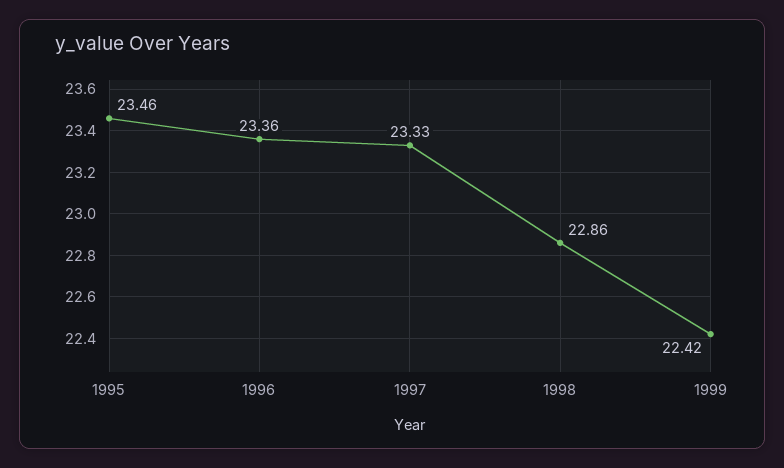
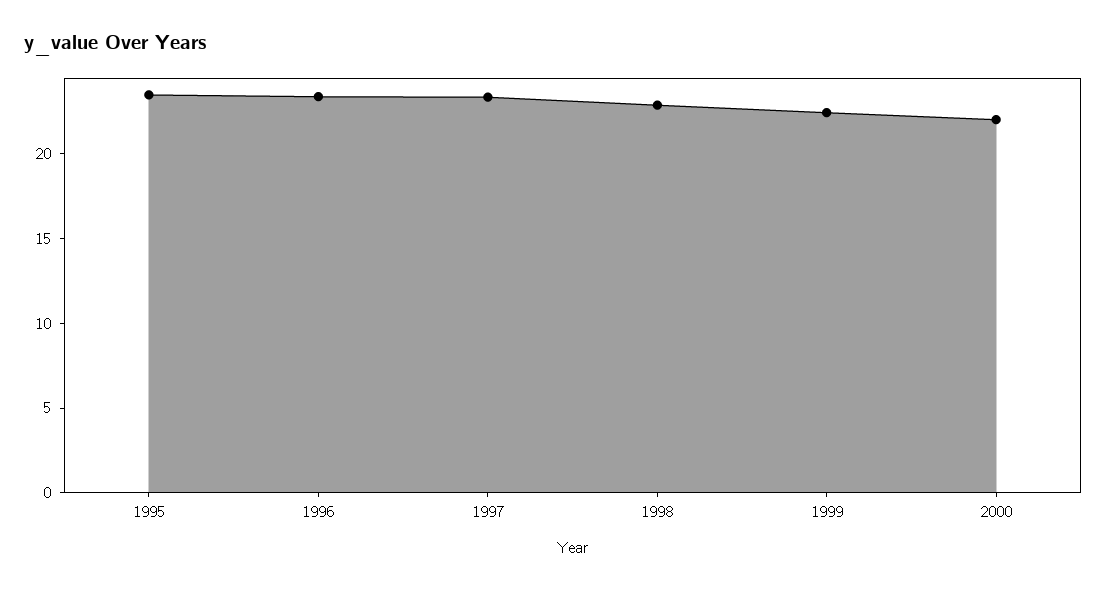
2000: none -> 22

